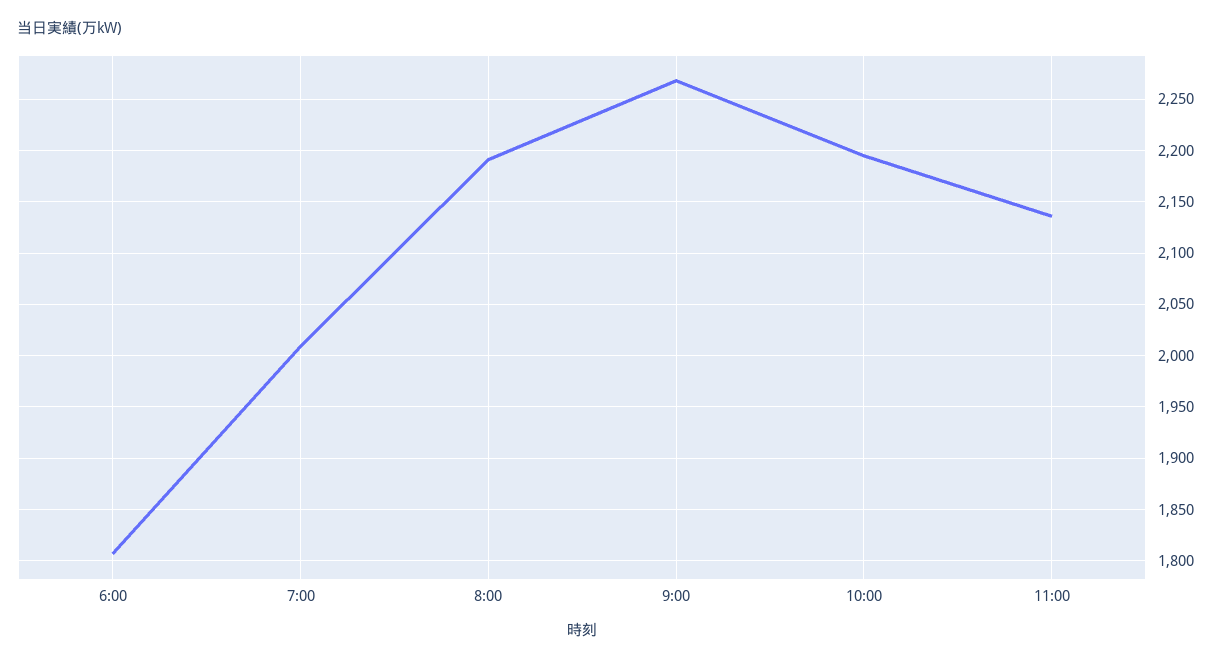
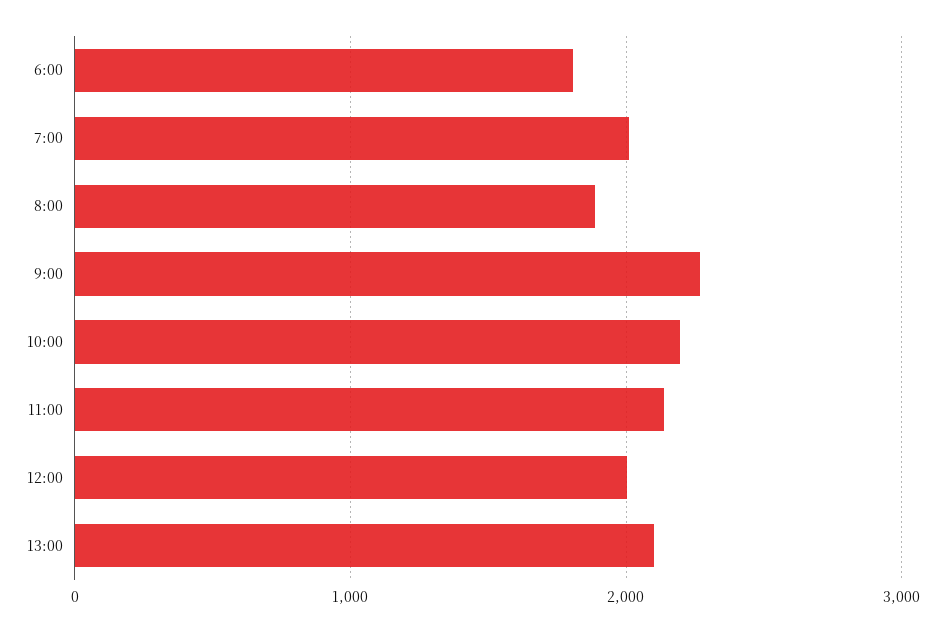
8:00: 2190 -> 1900
12:00: none -> 2000
13:00: none -> 2100

